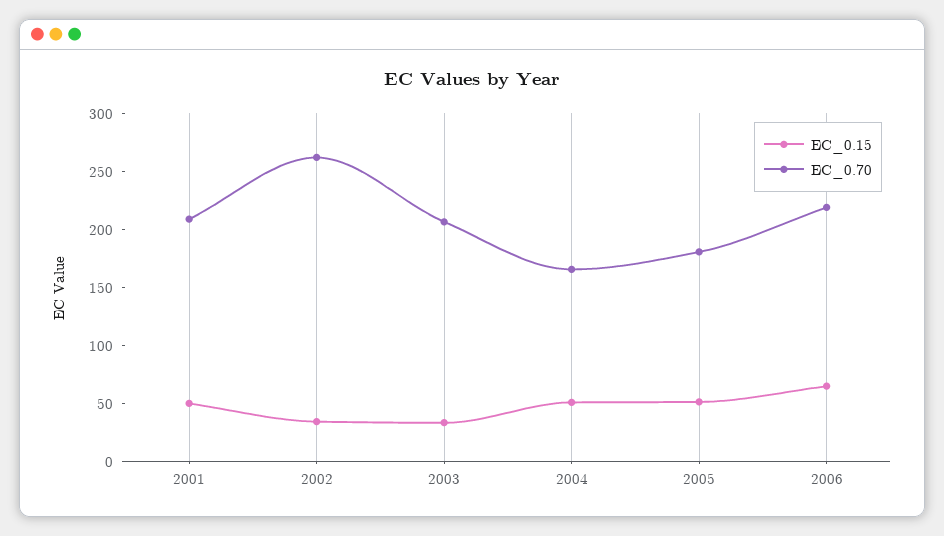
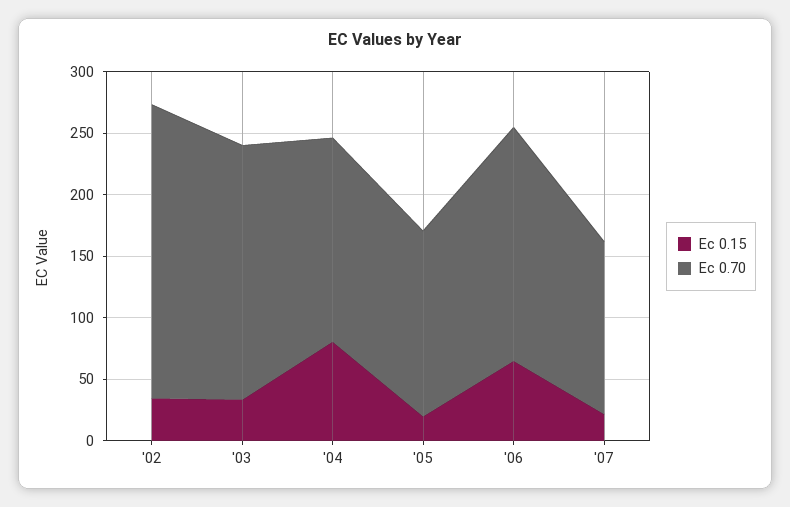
EC_0.15, 2001: 50 -> none
EC_0.70, 2001: 210 -> none
EC_0.70, 2002: 260 -> 240
EC_0.15, 2004: 50 -> 80
EC_0.15, 2005: 50 -> 20
EC_0.70, 2005: 180 -> 150
EC_0.70, 2006: 220 -> 190
EC_0.15, '07: none -> 20
EC_0.70, '07: none -> 140

